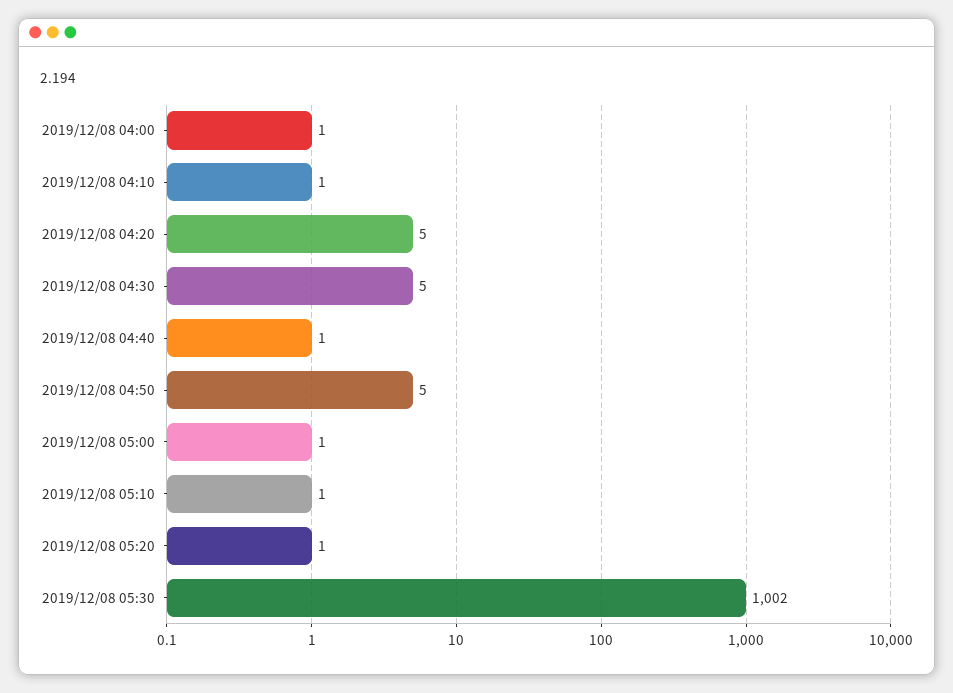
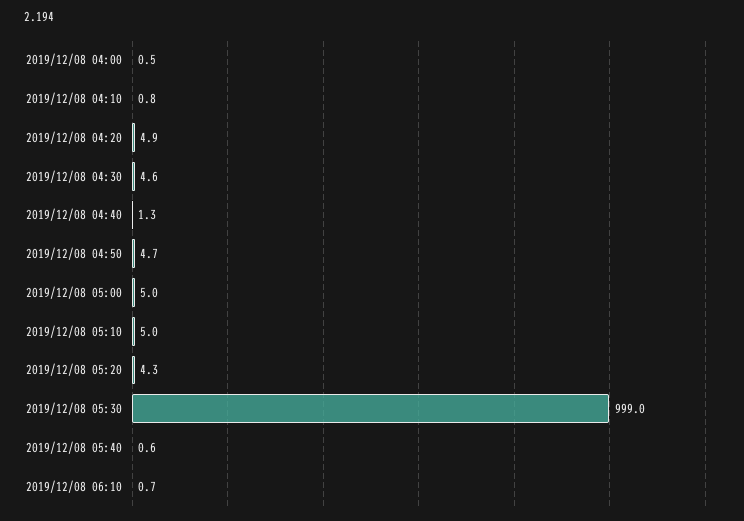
2019/12/08 05:00: 1 -> 5
2019/12/08 05:10: 1 -> 5
2019/12/08 05:20: 1 -> 4.3
2019/12/08 05:30: 1002 -> 999
2019/12/08 05:40: none -> 0.6
2019/12/08 06:10: none -> 0.7

